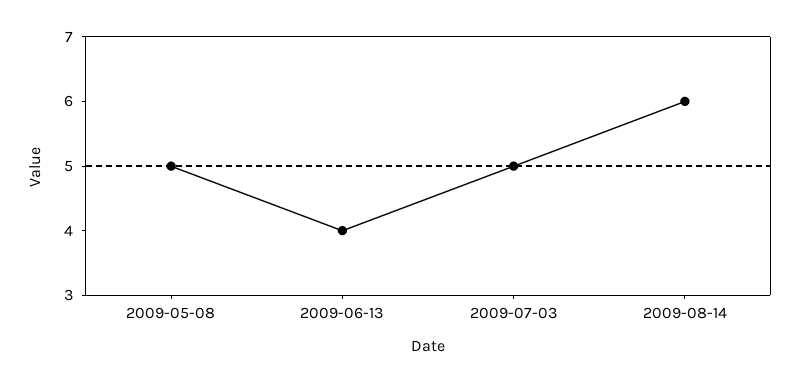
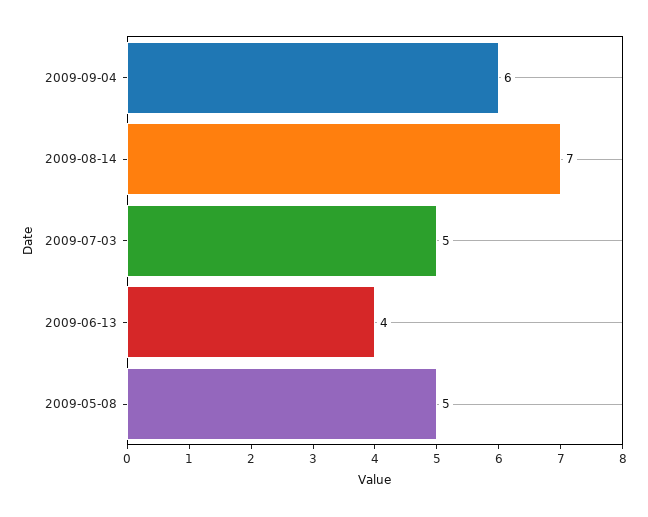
2009-08-14: 6 -> 7
2009-09-04: none -> 6

